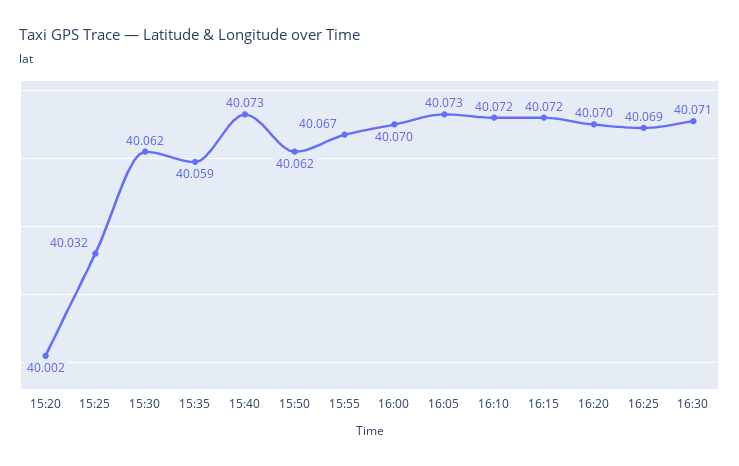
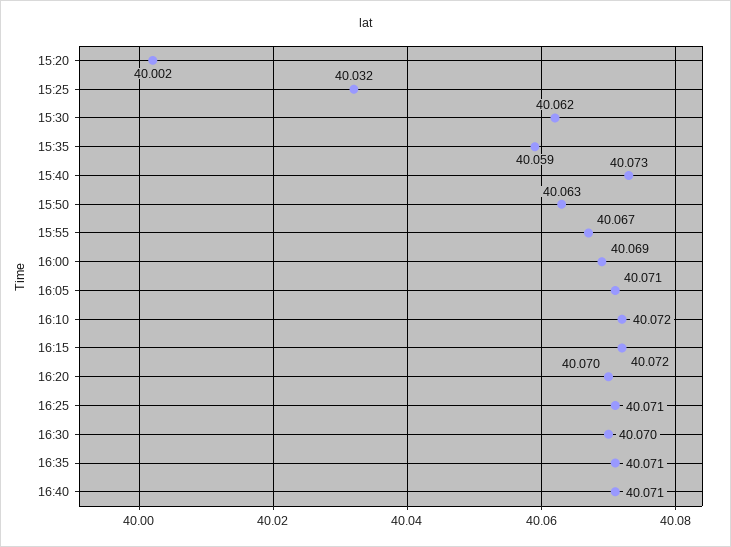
15:50: 40.062 -> 40.063
16:00: 40.07 -> 40.069
16:05: 40.073 -> 40.071
16:25: 40.069 -> 40.071
16:30: 40.071 -> 40.07
16:35: none -> 40.071
16:40: none -> 40.071

